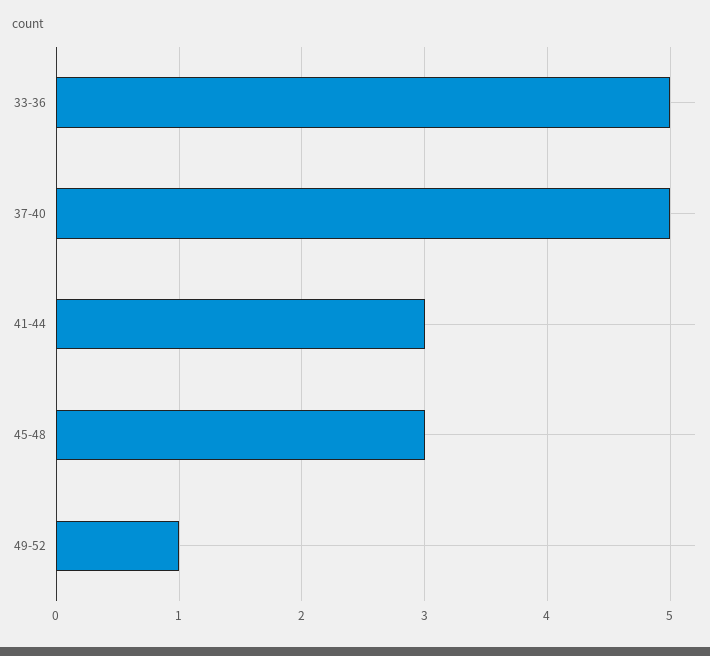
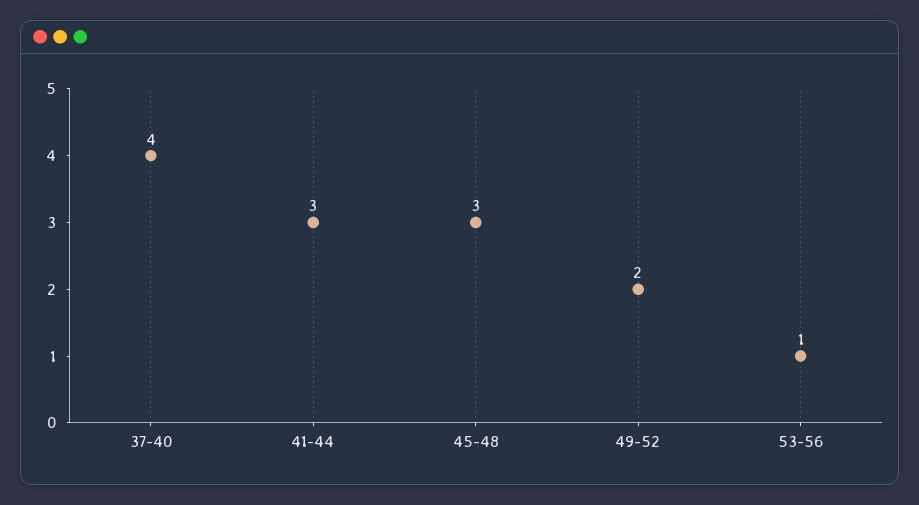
33-36: 5 -> none
37-40: 5 -> 4
49-52: 1 -> 2
53-56: none -> 1

